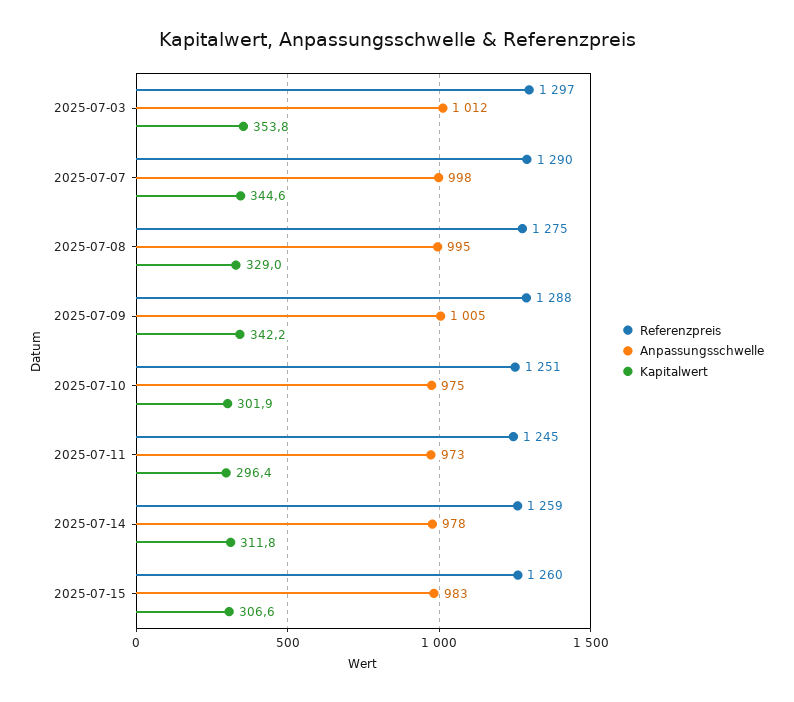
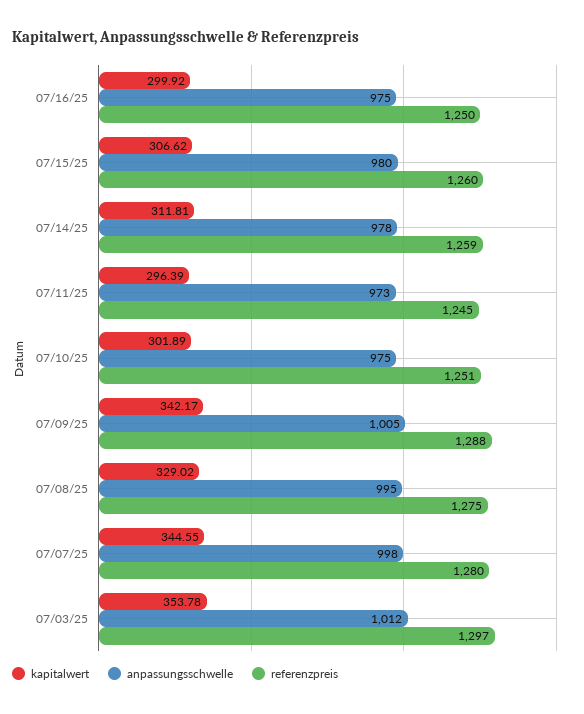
Referenzpreis, 2025-07-07: 1290 -> 1280
Anpassungsschwelle, 2025-07-15: 983 -> 980
Kapitalwert, 07/16/25: none -> 299.92
Anpassungsschwelle, 07/16/25: none -> 975
Referenzpreis, 07/16/25: none -> 1250

